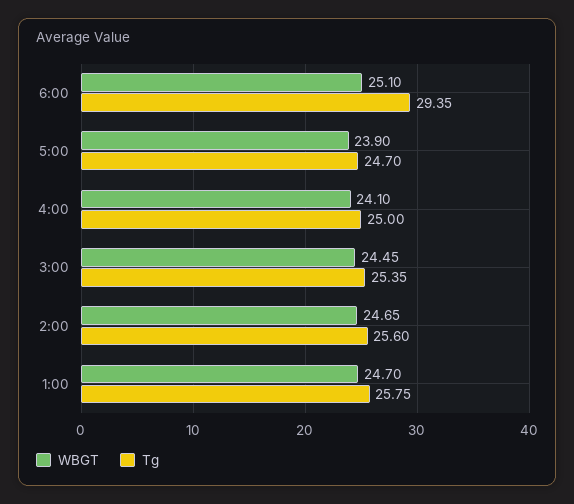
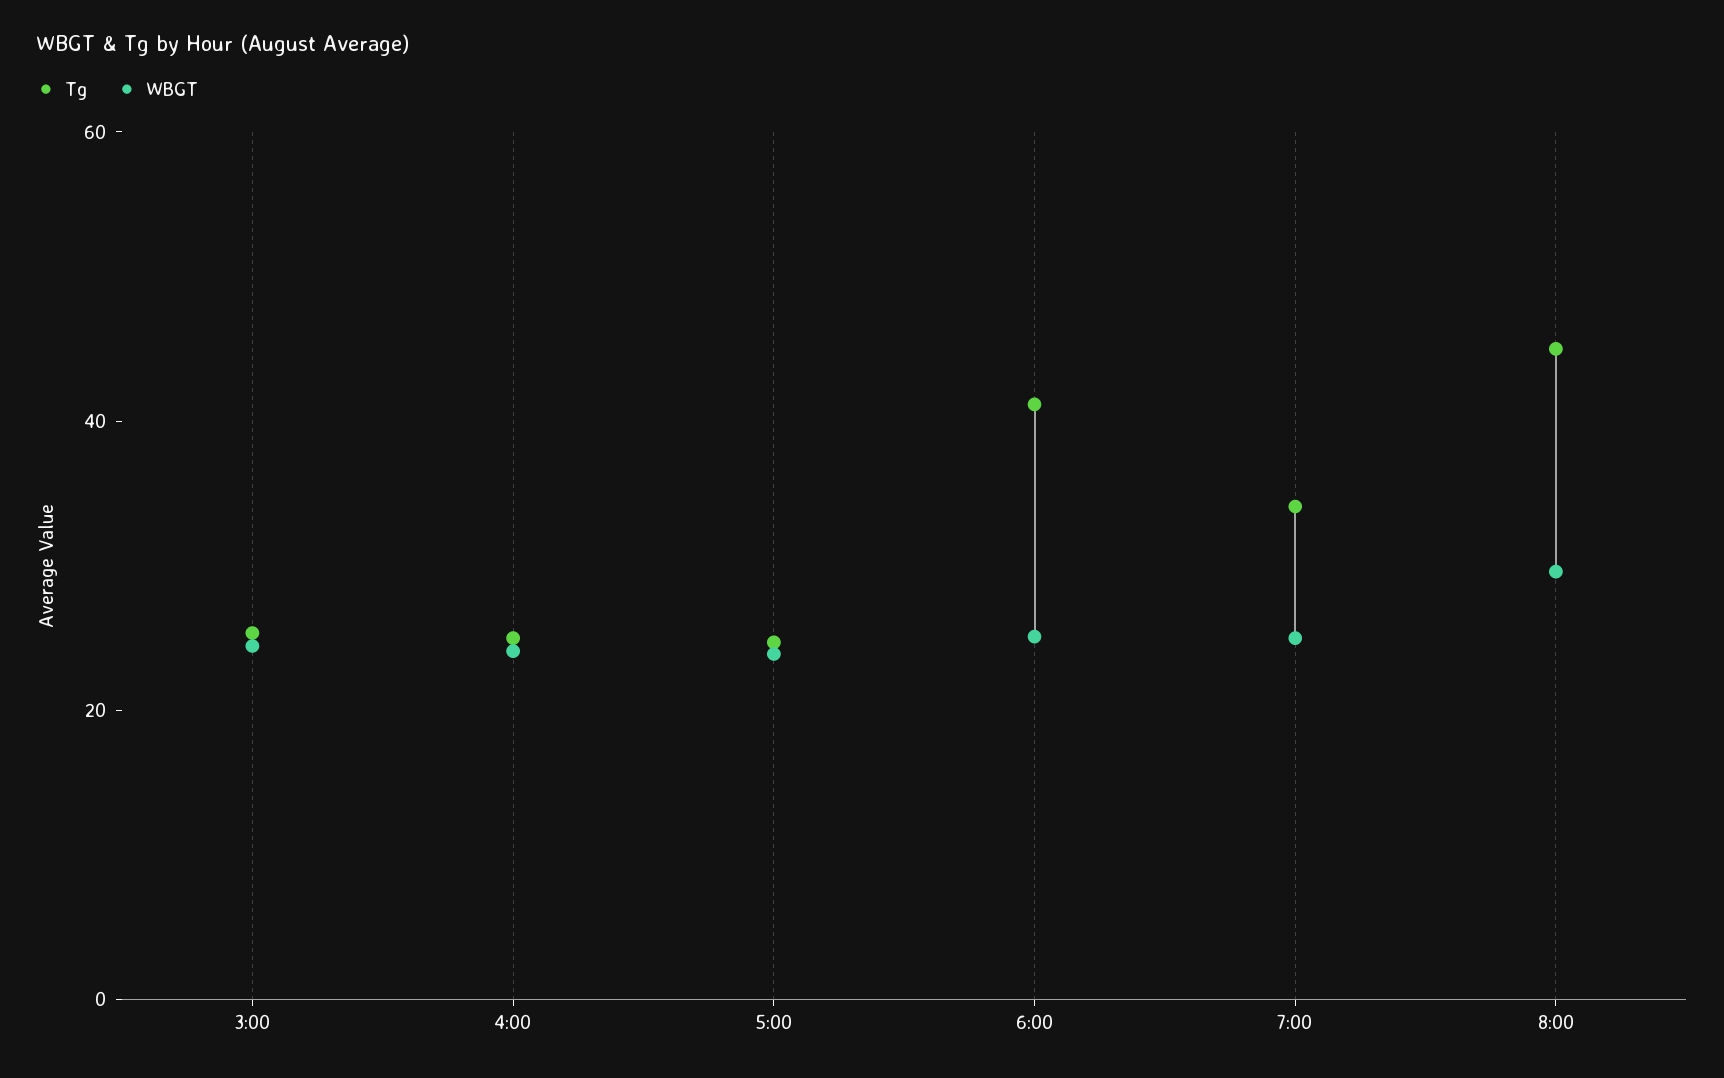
Tg, 6:00: 29.35 -> 40
WBGT, 2:00: 24.65 -> none
Tg, 2:00: 25.6 -> none
WBGT, 1:00: 24.7 -> none
Tg, 1:00: 25.75 -> none
Tg, 7:00: none -> 35
WBGT, 7:00: none -> 25
Tg, 8:00: none -> 45
WBGT, 8:00: none -> 30

